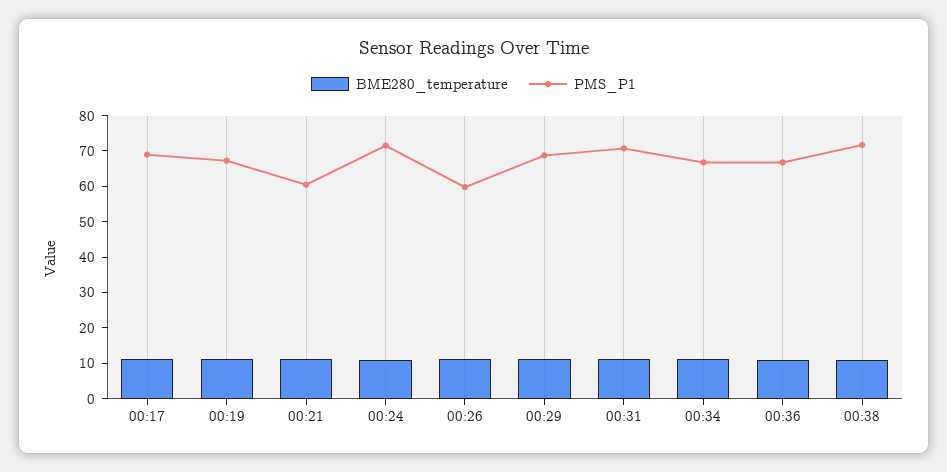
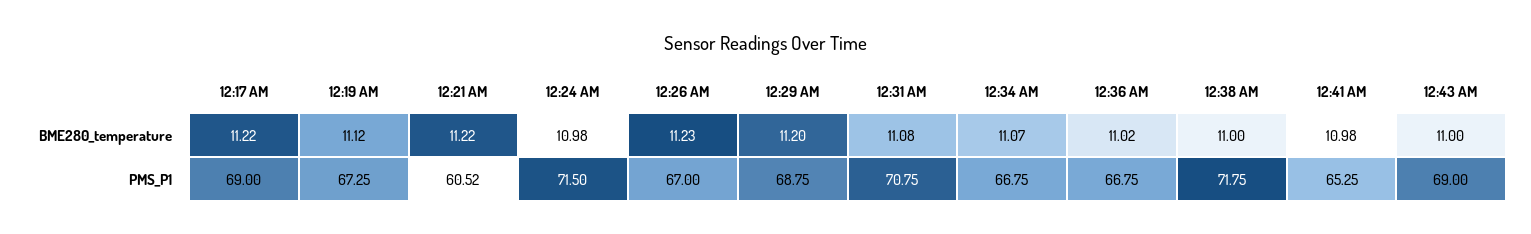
PMS_P1, 00:26: 60 -> 67
BME280_temperature, 12:41 AM: none -> 10.98
BME280_temperature, 12:43 AM: none -> 11
PMS_P1, 12:41 AM: none -> 65.25
PMS_P1, 12:43 AM: none -> 69

